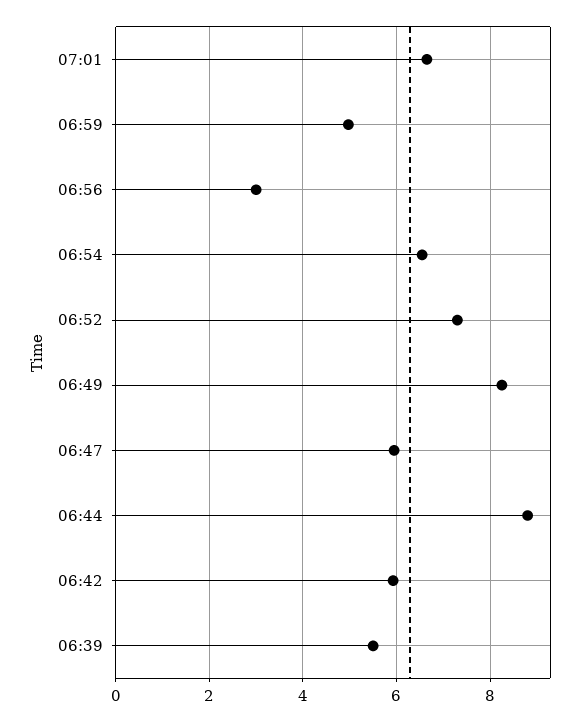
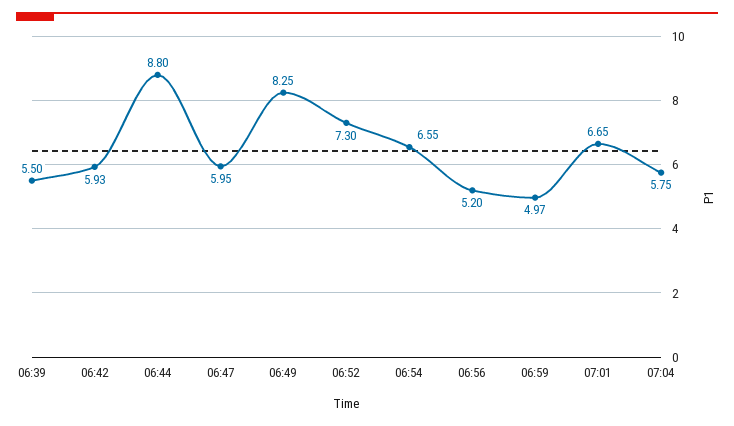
06:56: 3 -> 5.2
07:04: none -> 5.75

